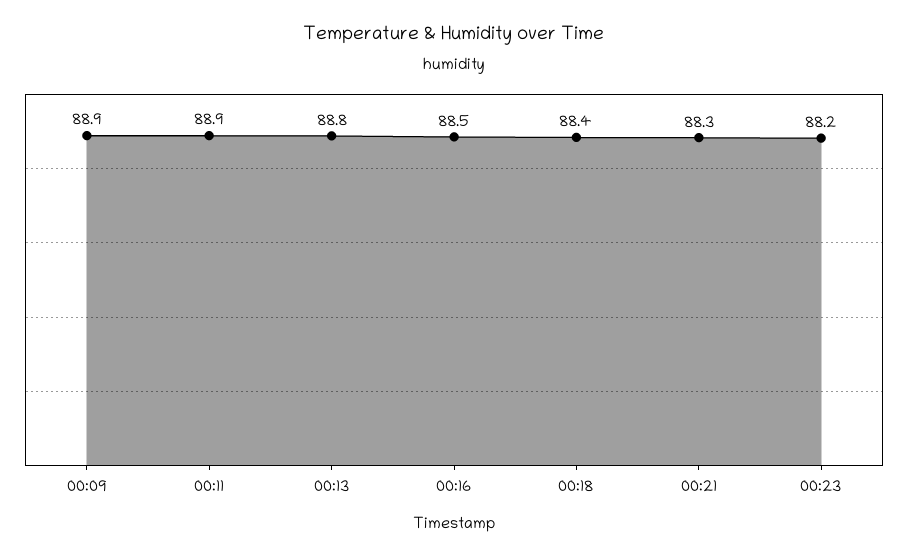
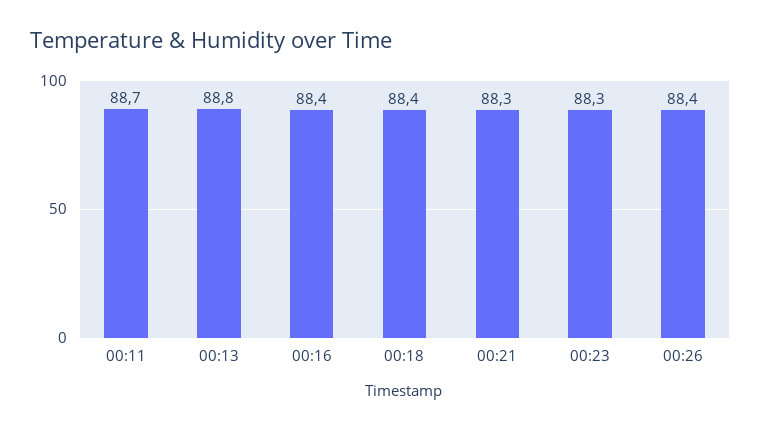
00:09: 88.9 -> none
00:11: 88.9 -> 88.7
00:16: 88.5 -> 88.4
00:23: 88.2 -> 88.3
00:26: none -> 88.4

